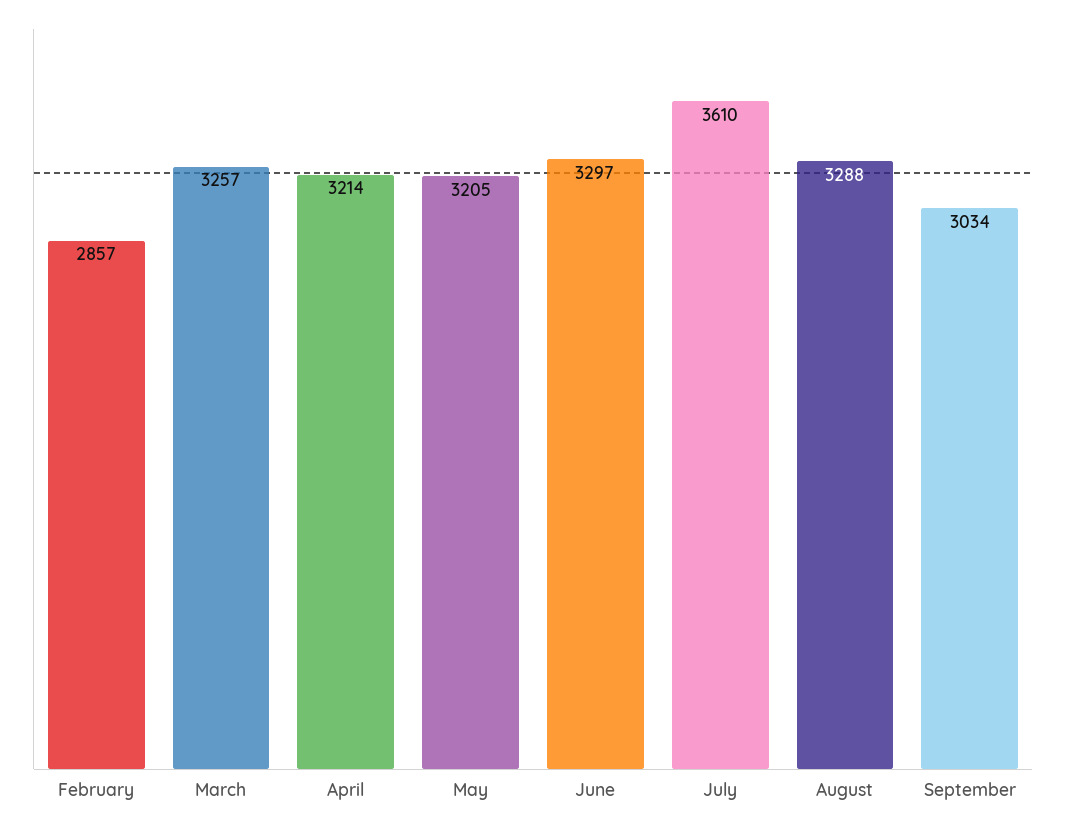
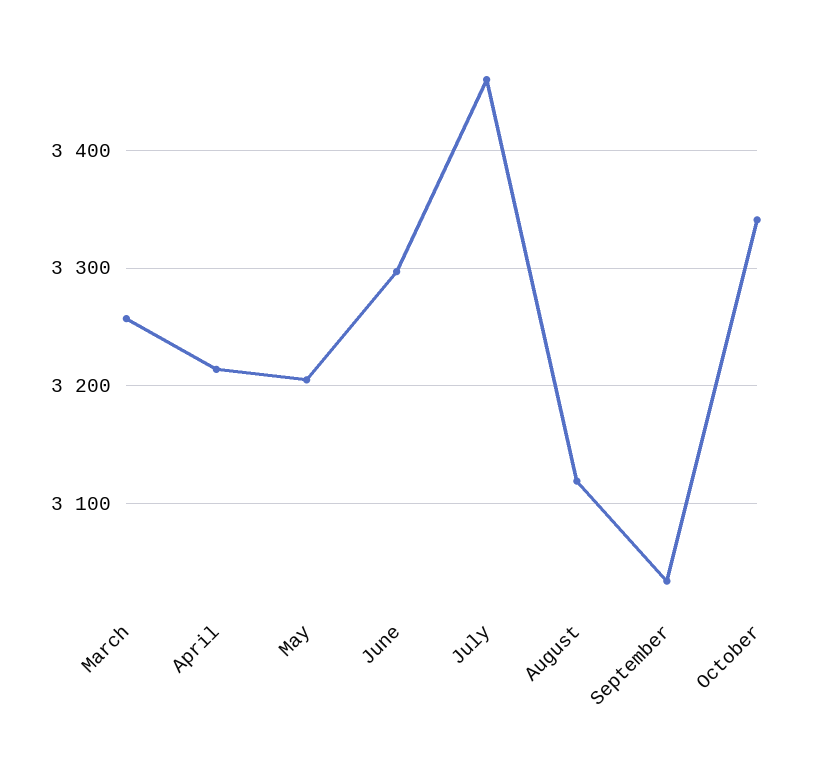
February: 2857 -> none
July: 3610 -> 3460
August: 3288 -> 3120
October: none -> 3340

